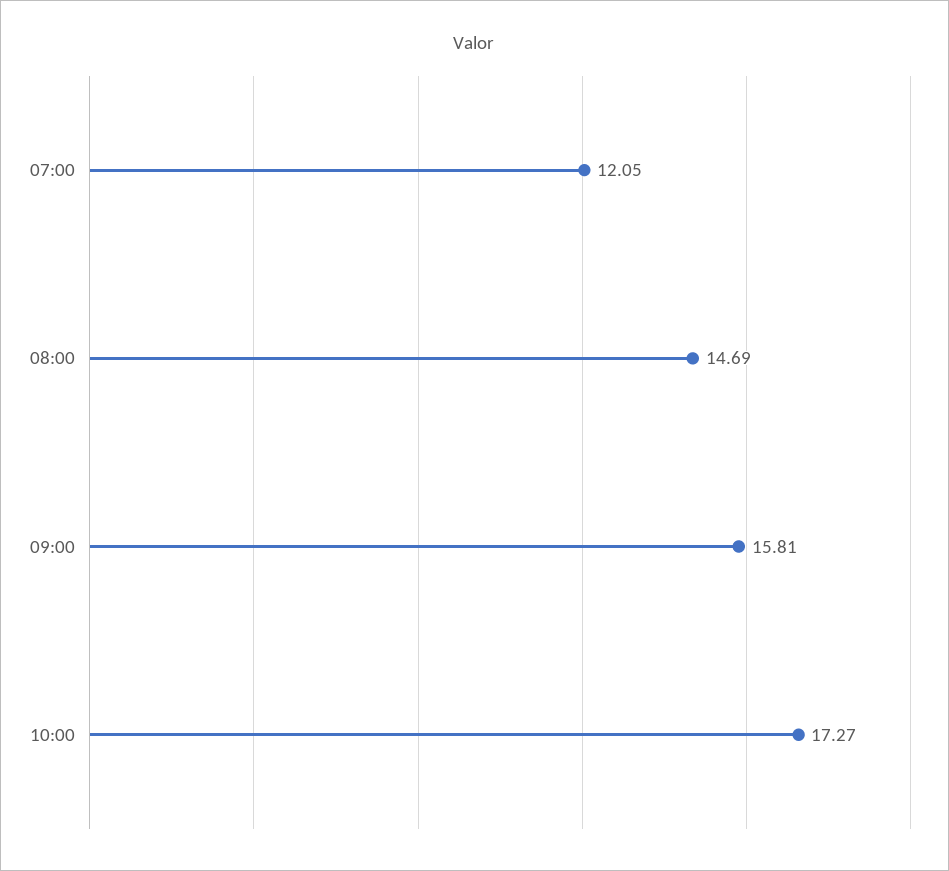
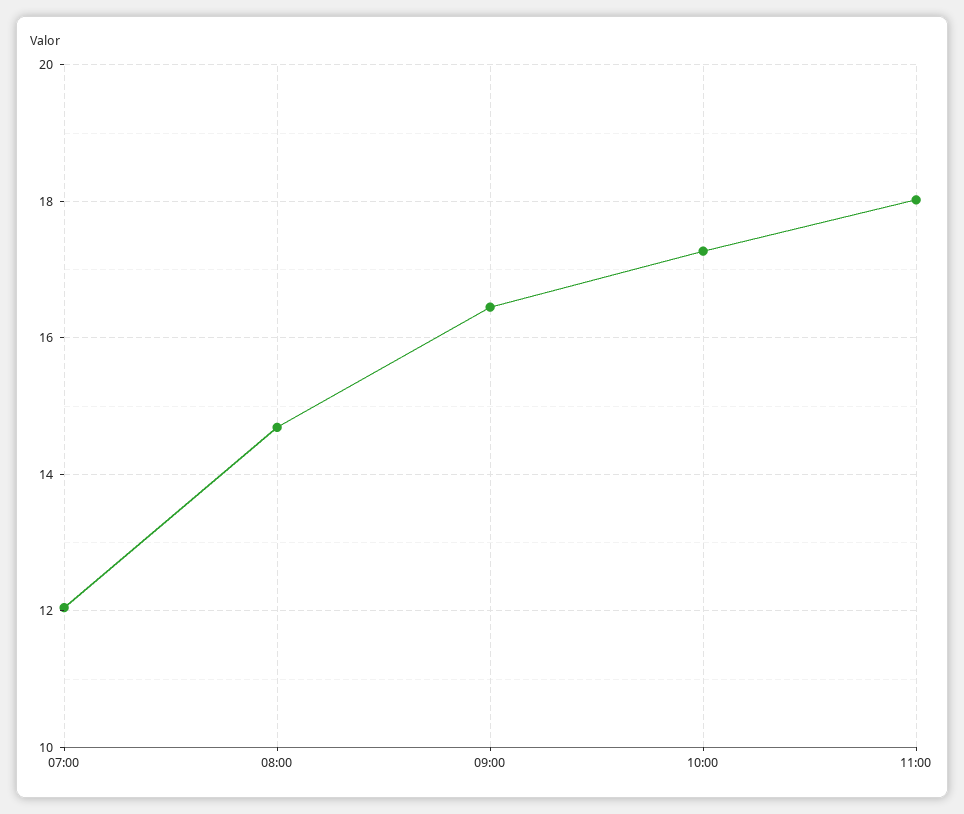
09:00: 15.81 -> 16.4
11:00: none -> 18

